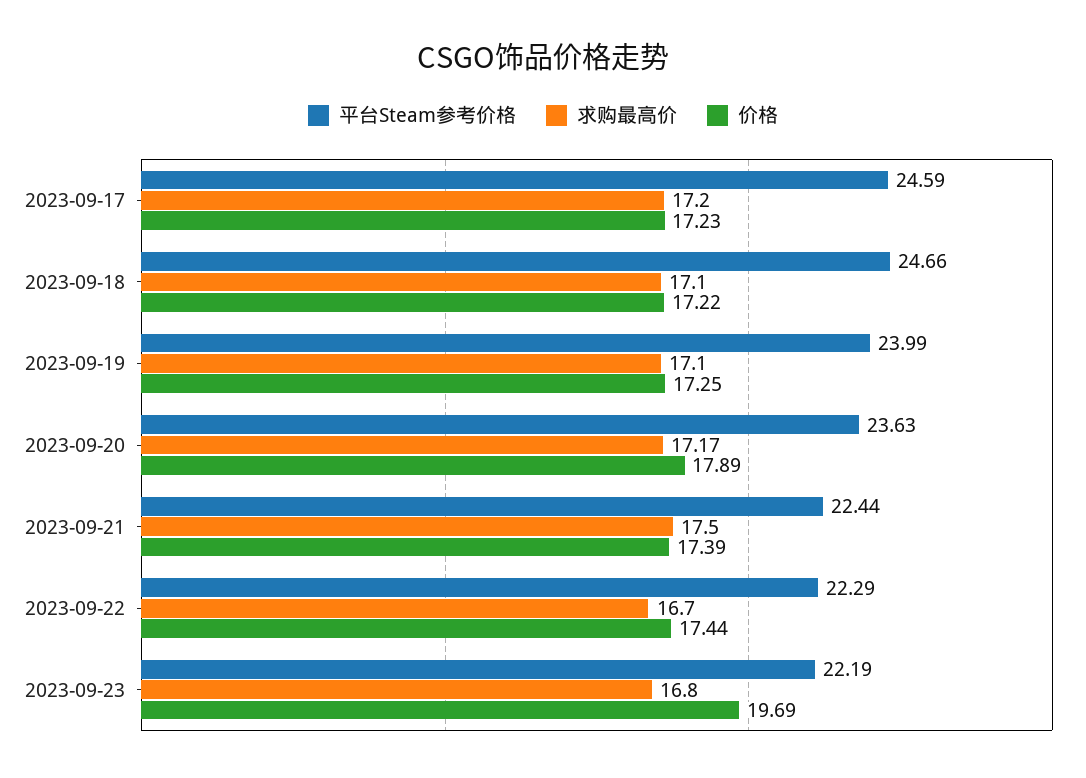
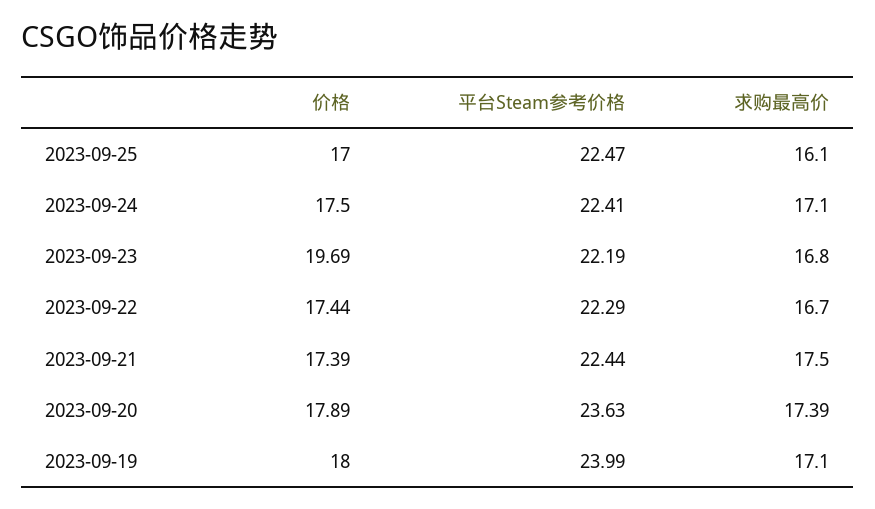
平台Steam参考价格, 2023-09-17: 24.59 -> none
求购最高价, 2023-09-17: 17.2 -> none
价格, 2023-09-17: 17.23 -> none
平台Steam参考价格, 2023-09-18: 24.66 -> none
求购最高价, 2023-09-18: 17.1 -> none
价格, 2023-09-18: 17.22 -> none
价格, 2023-09-19: 17.25 -> 18
求购最高价, 2023-09-20: 17.17 -> 17.39
价格, 2023-09-25: none -> 17
平台Steam参考价格, 2023-09-25: none -> 22.47
求购最高价, 2023-09-25: none -> 16.1
价格, 2023-09-24: none -> 17.5
平台Steam参考价格, 2023-09-24: none -> 22.41
求购最高价, 2023-09-24: none -> 17.1

